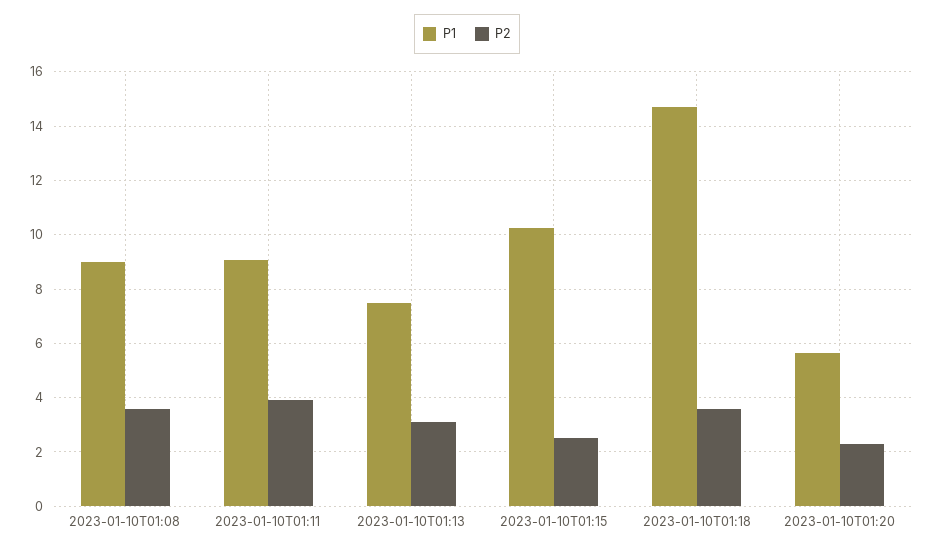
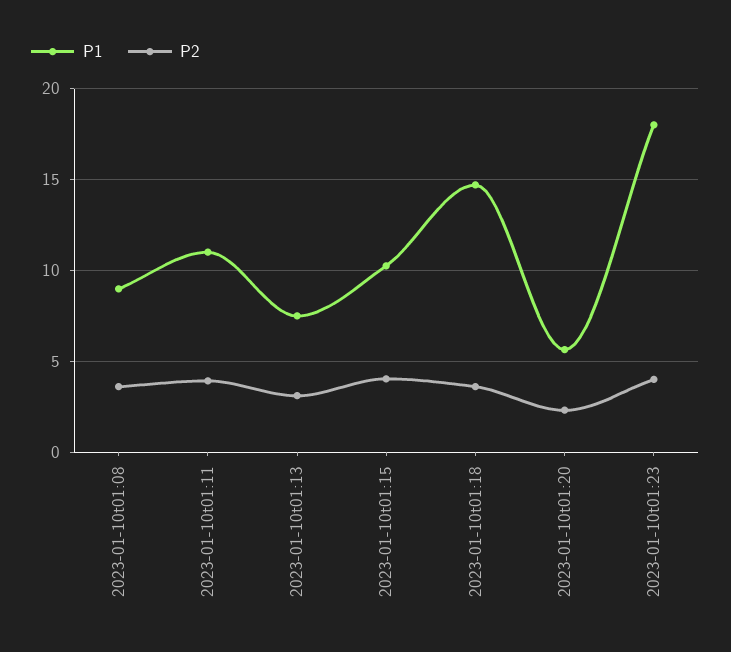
P1, 2023-01-10T01:11: 9 -> 11
P2, 2023-01-10T01:15: 2.5 -> 4
P1, 2023-01-10t01:23: none -> 18
P2, 2023-01-10t01:23: none -> 4

